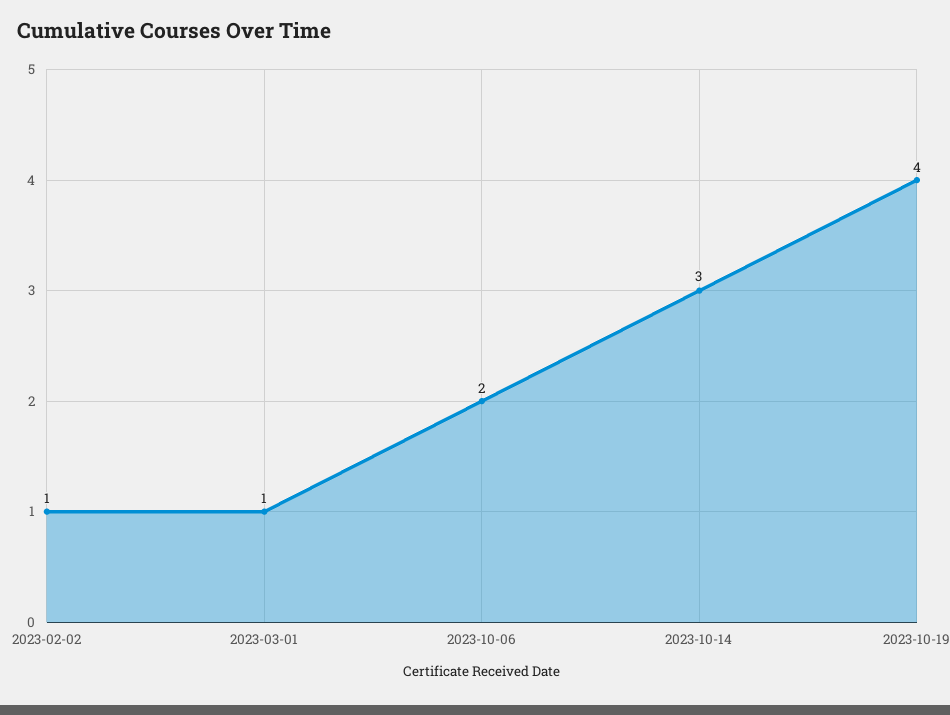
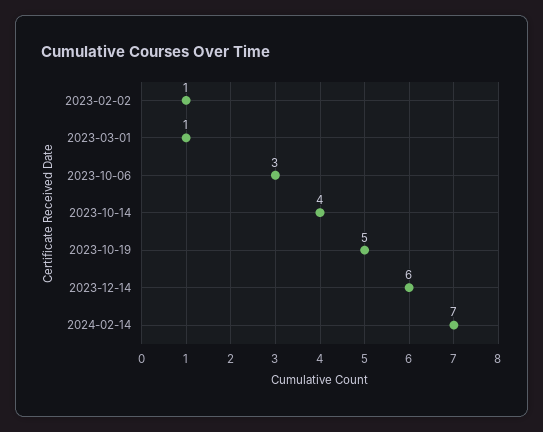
2023-10-06: 2 -> 3
2023-10-14: 3 -> 4
2023-10-19: 4 -> 5
2023-12-14: none -> 6
2024-02-14: none -> 7

